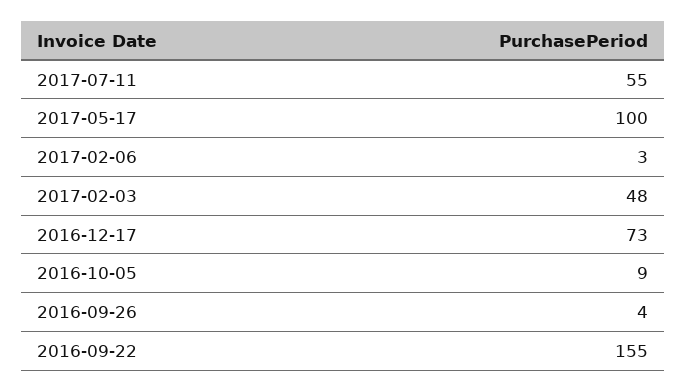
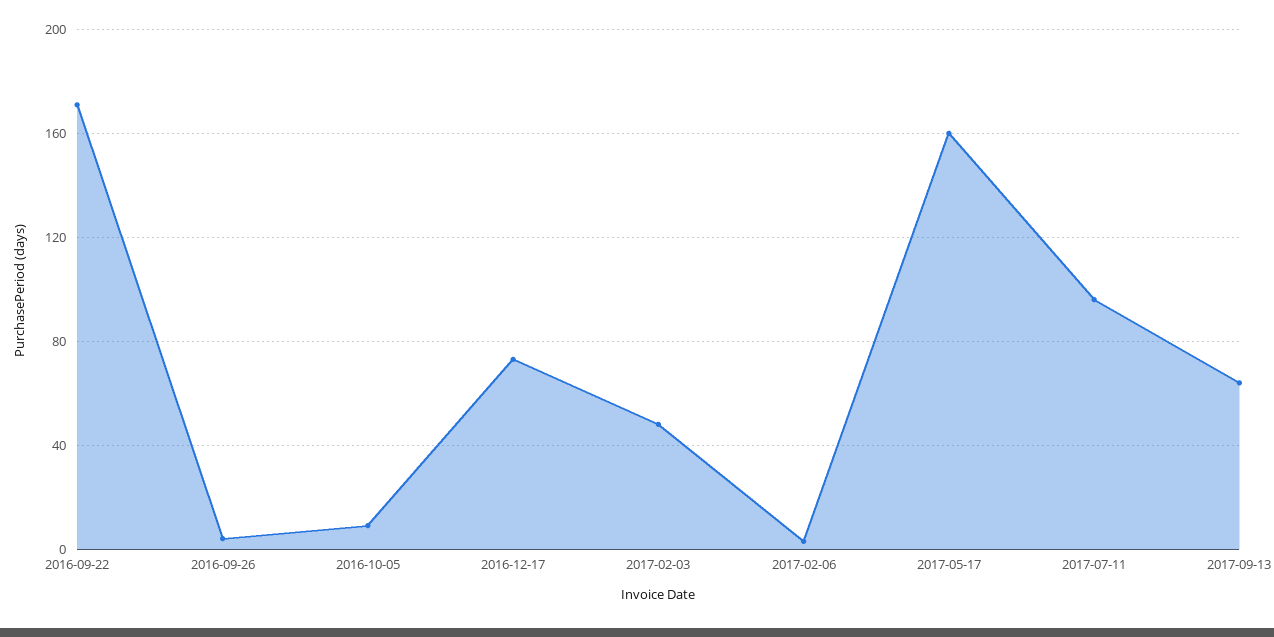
2017-07-11: 55 -> 95
2017-05-17: 100 -> 160
2016-09-22: 155 -> 170
2017-09-13: none -> 65

